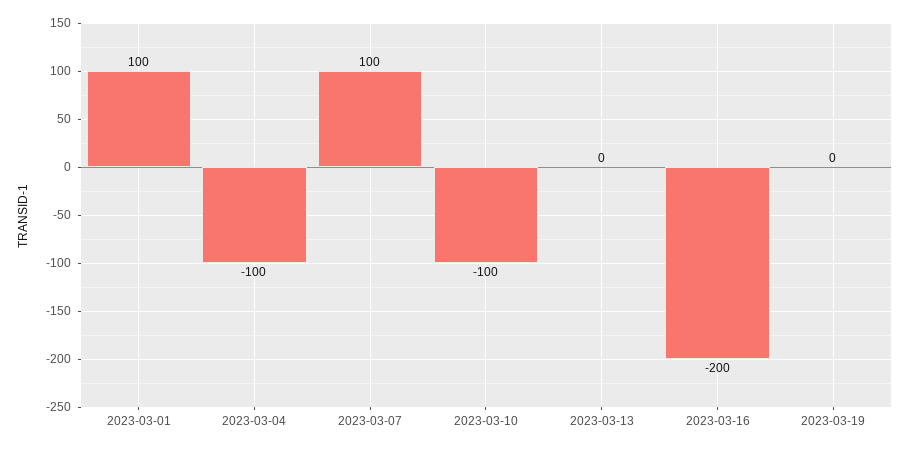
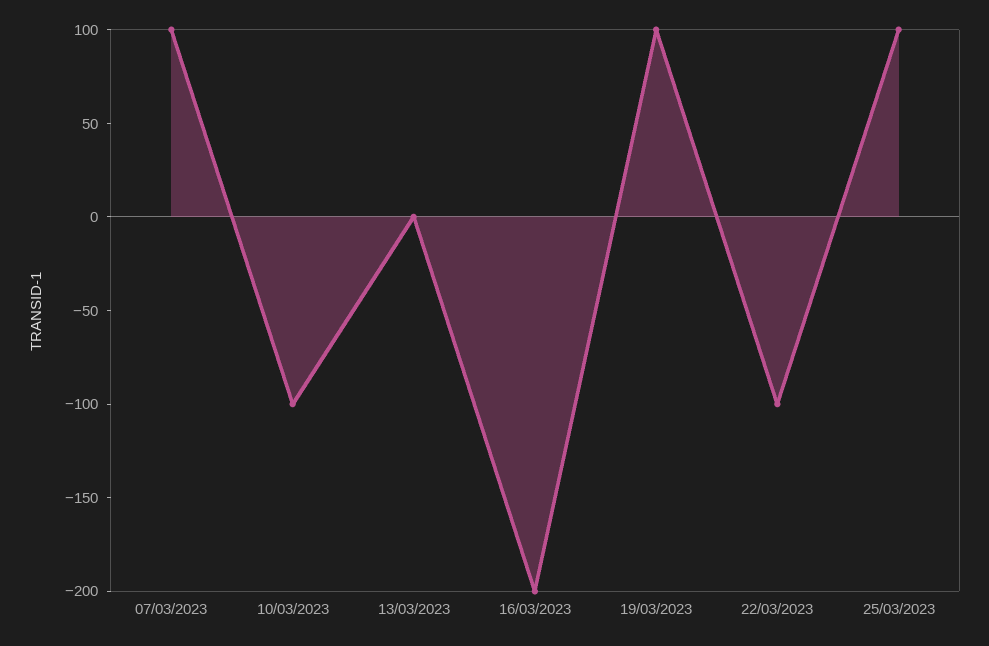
2023-03-01: 100 -> none
2023-03-04: -100 -> none
2023-03-19: 0 -> 100
22/03/2023: none -> -100
25/03/2023: none -> 100

